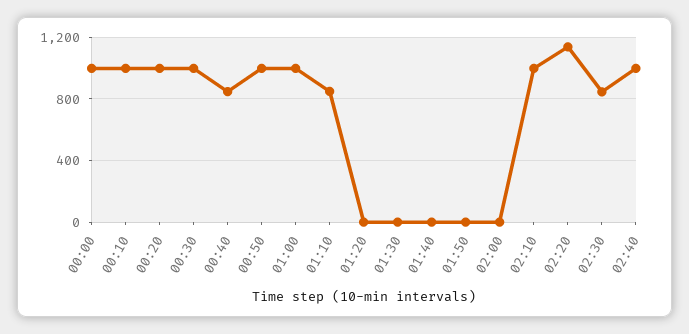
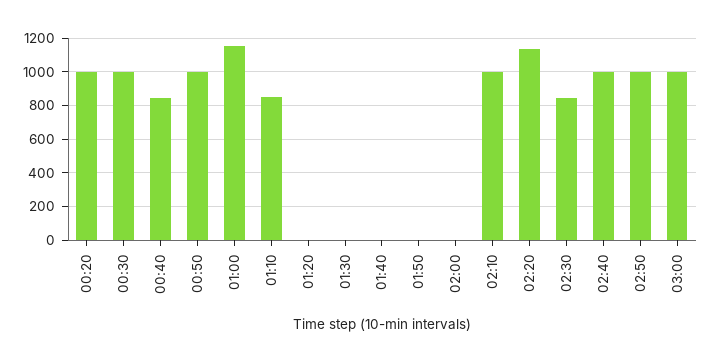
00:00: 1000 -> none
00:10: 1000 -> none
01:00: 1000 -> 1150
02:50: none -> 1000
03:00: none -> 1000

